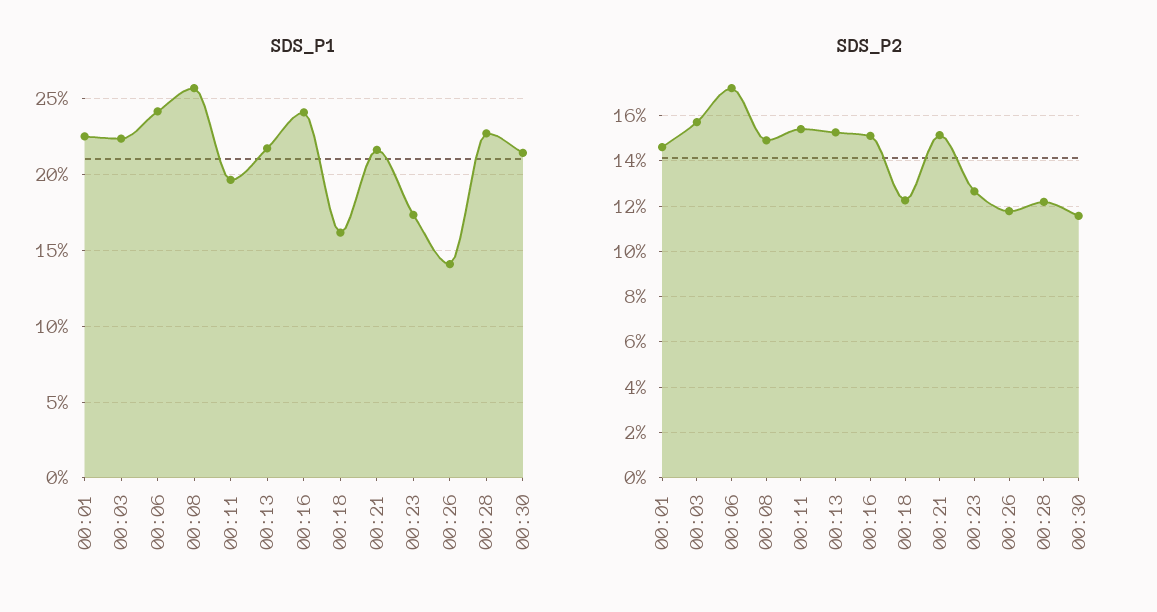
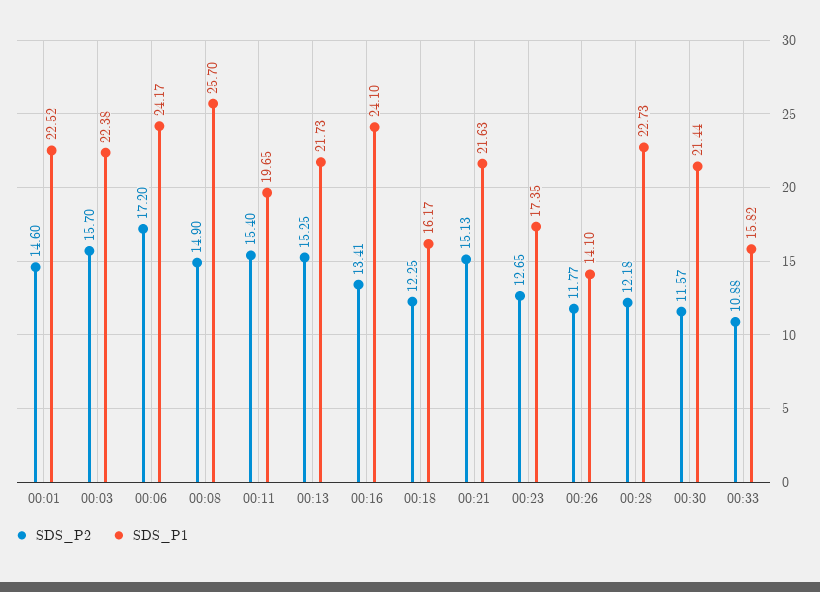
SDS_P2, 00:16: 15 -> 13.41
SDS_P2, 00:33: none -> 10.88
SDS_P1, 00:33: none -> 15.82

